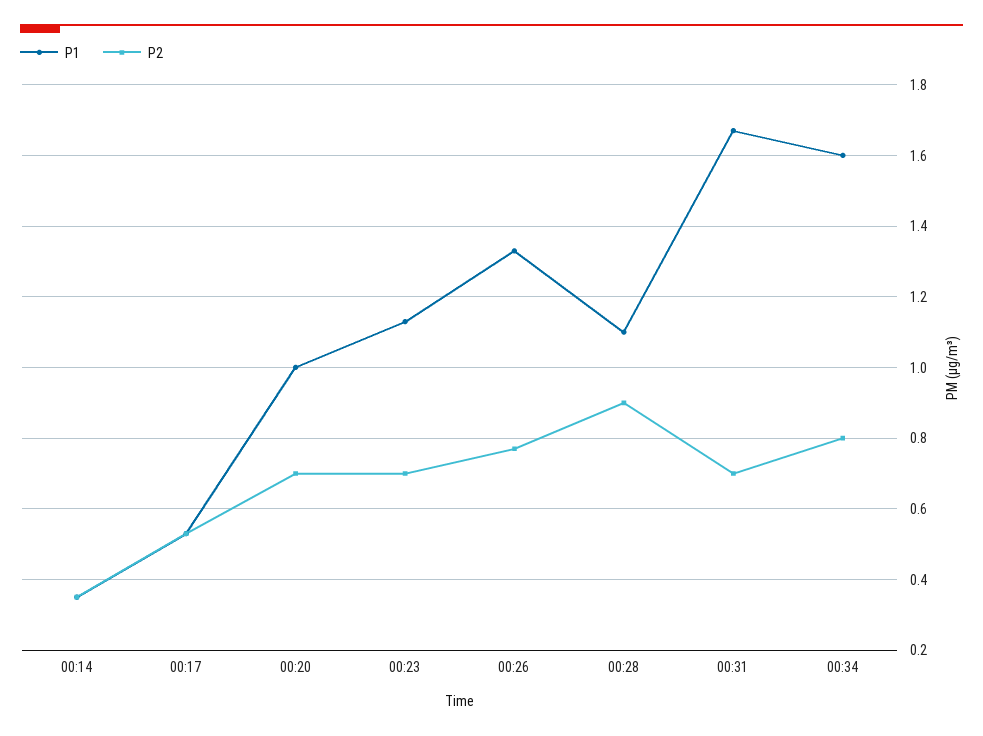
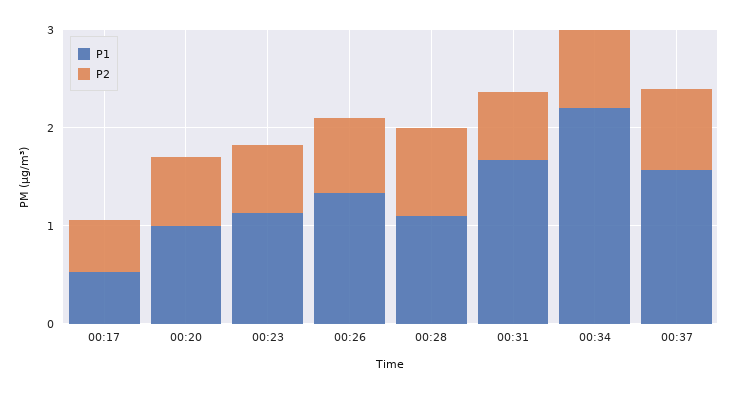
P1, 00:14: 0.35 -> none
P2, 00:14: 0.35 -> none
P1, 00:34: 1.6 -> 2.2
P1, 00:37: none -> 1.6
P2, 00:37: none -> 0.8

